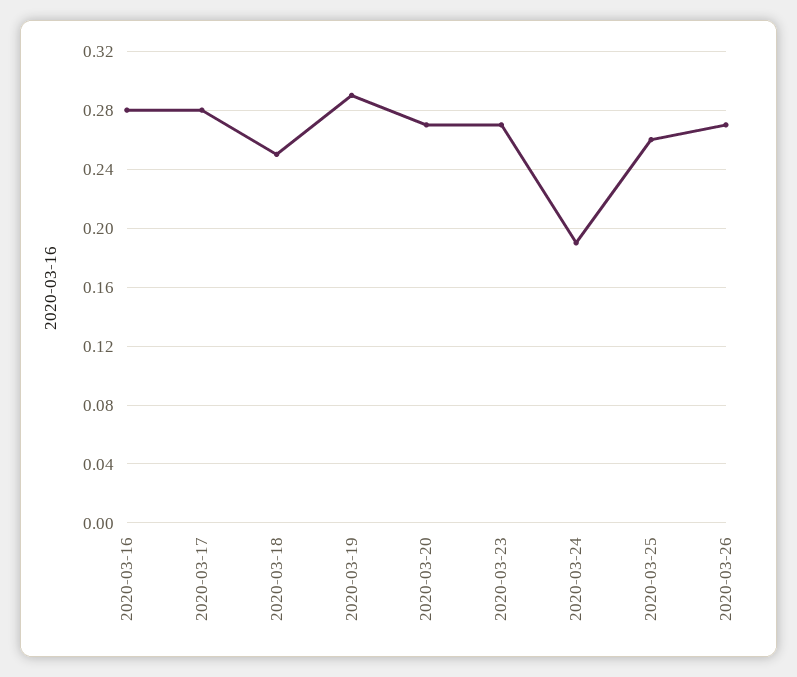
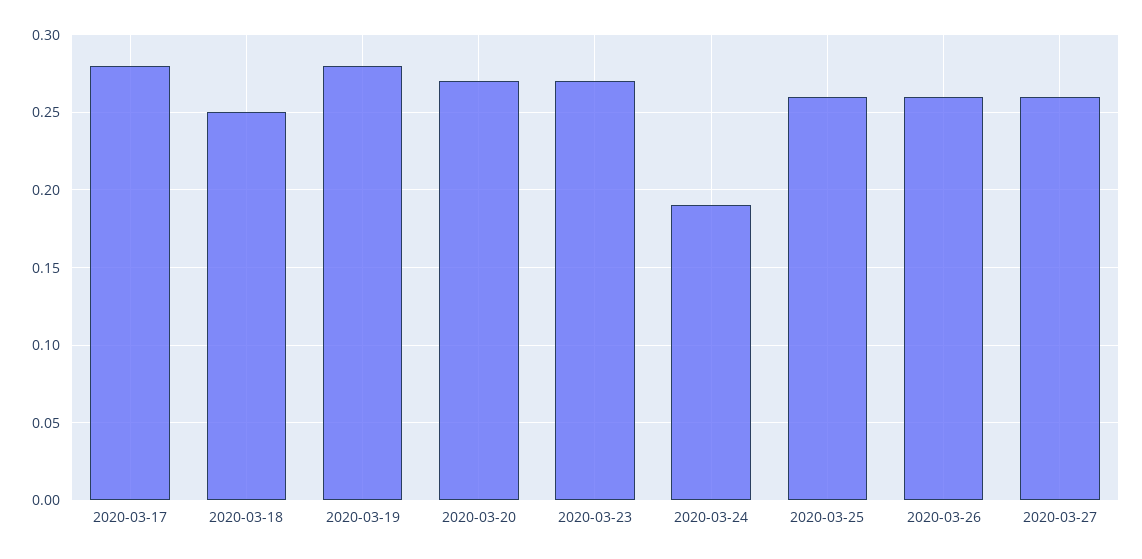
2020-03-16: 0.28 -> none
2020-03-19: 0.29 -> 0.28
2020-03-26: 0.27 -> 0.26
2020-03-27: none -> 0.26

